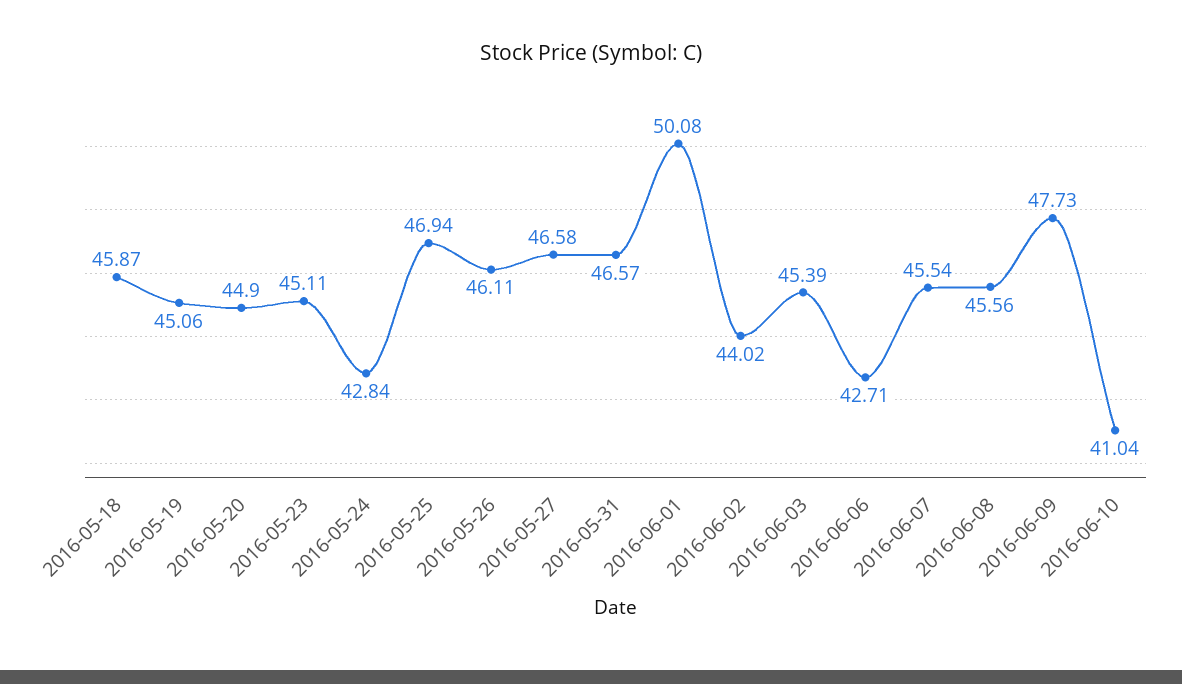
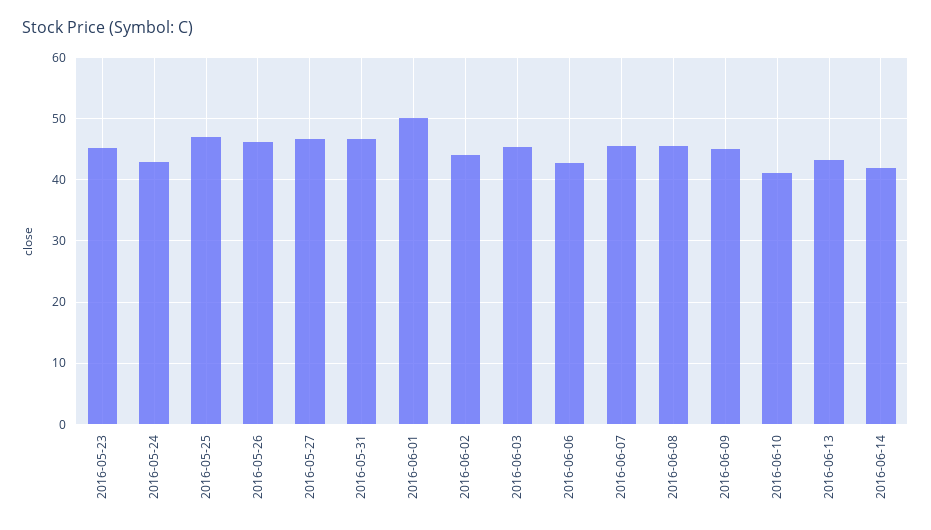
2016-05-18: 45.87 -> none
2016-05-19: 45.06 -> none
2016-05-20: 44.9 -> none
2016-06-09: 47.73 -> 45
2016-06-13: none -> 43
2016-06-14: none -> 42

